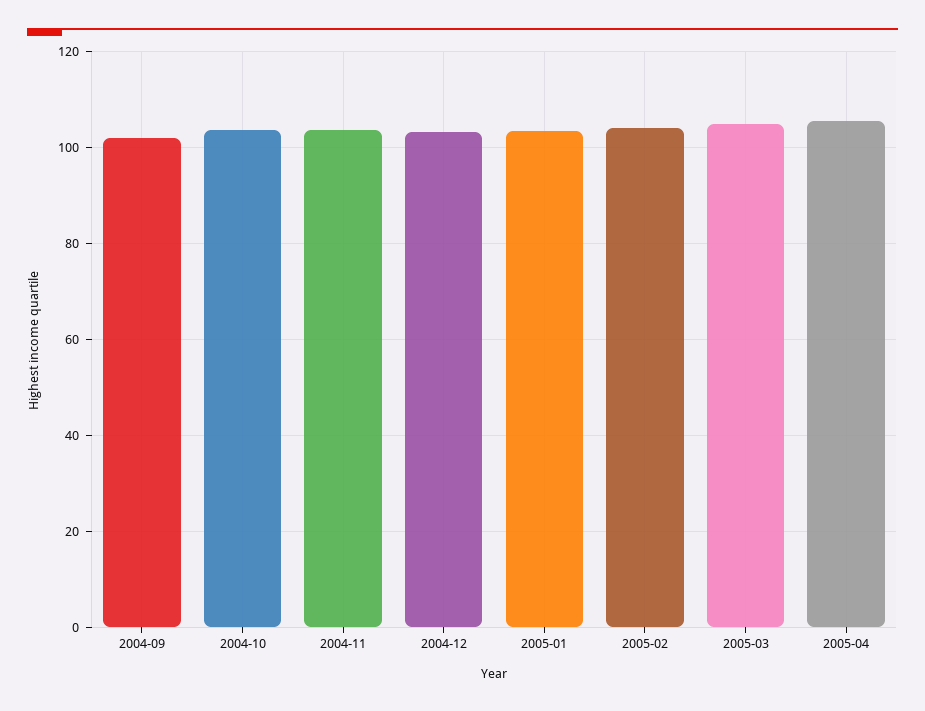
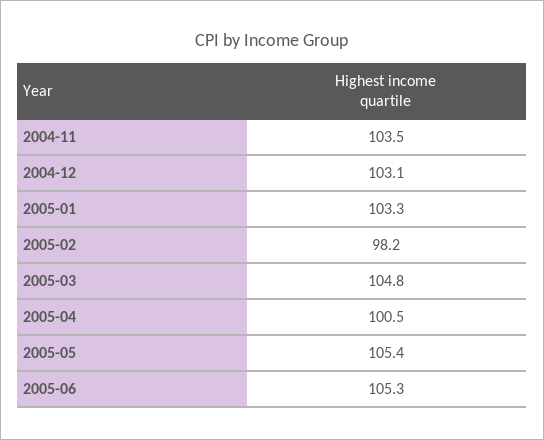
2004-09: 102 -> none
2004-10: 104 -> none
2005-02: 104 -> 98.2
2005-04: 106 -> 100.5
2005-05: none -> 105.4
2005-06: none -> 105.3

